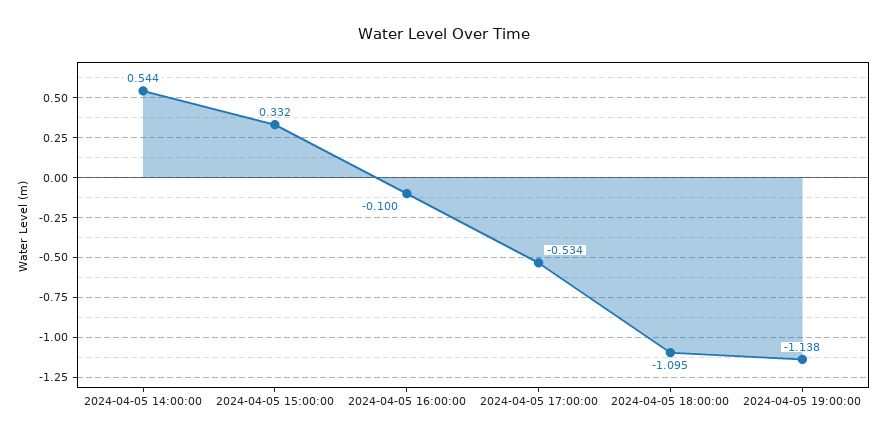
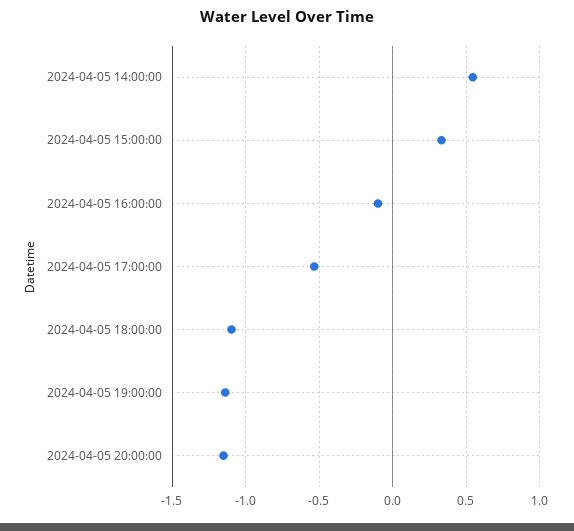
2024-04-05 20:00:00: none -> -1.15

